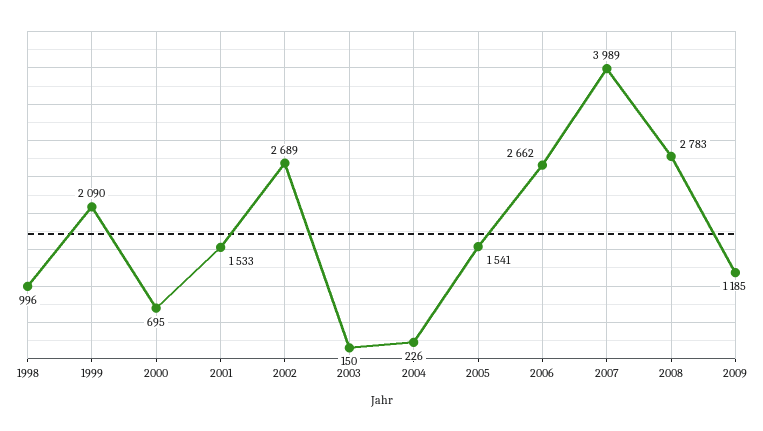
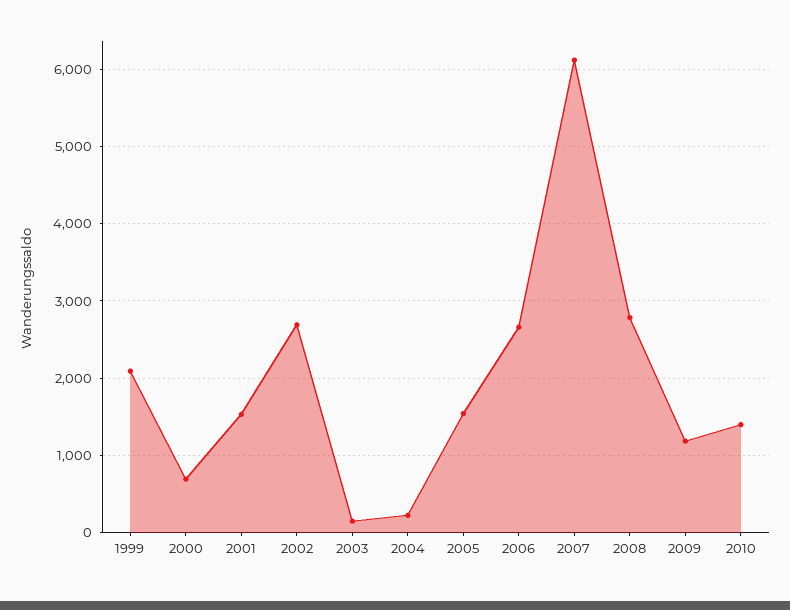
1998: 996 -> none
2007: 3989 -> 6100
2010: none -> 1400

